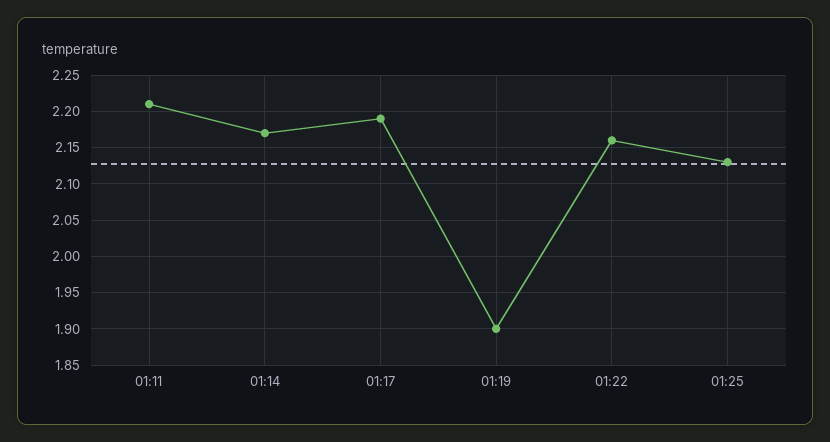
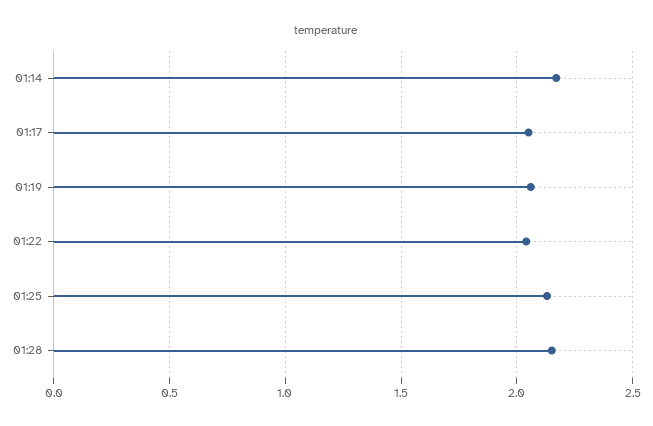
01:11: 2.21 -> none
01:17: 2.19 -> 2.05
01:19: 1.9 -> 2.05
01:22: 2.16 -> 2.05
01:28: none -> 2.15

